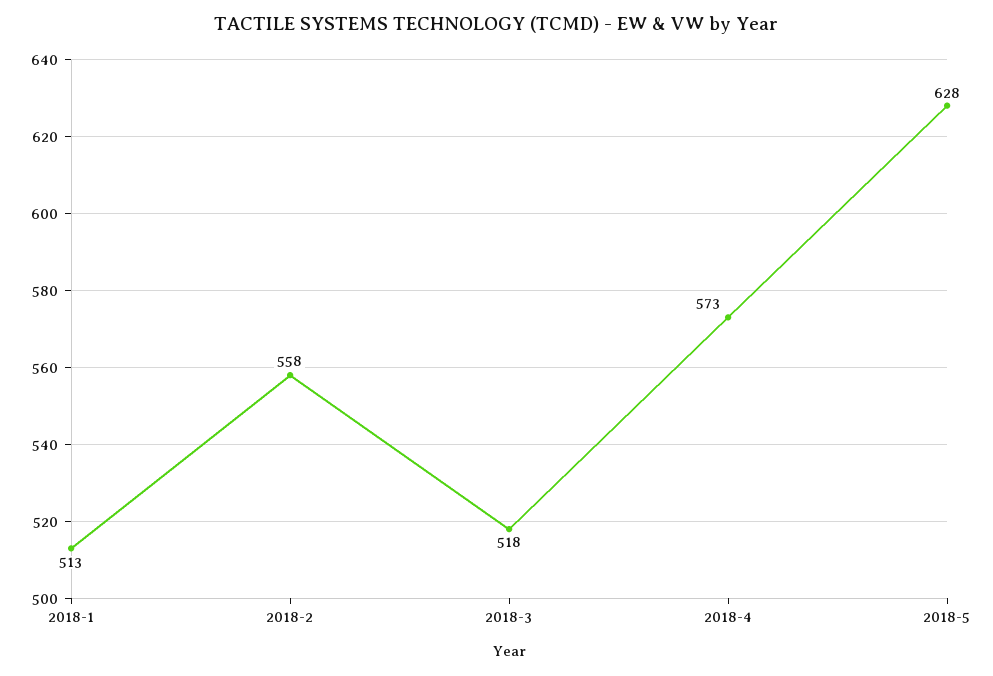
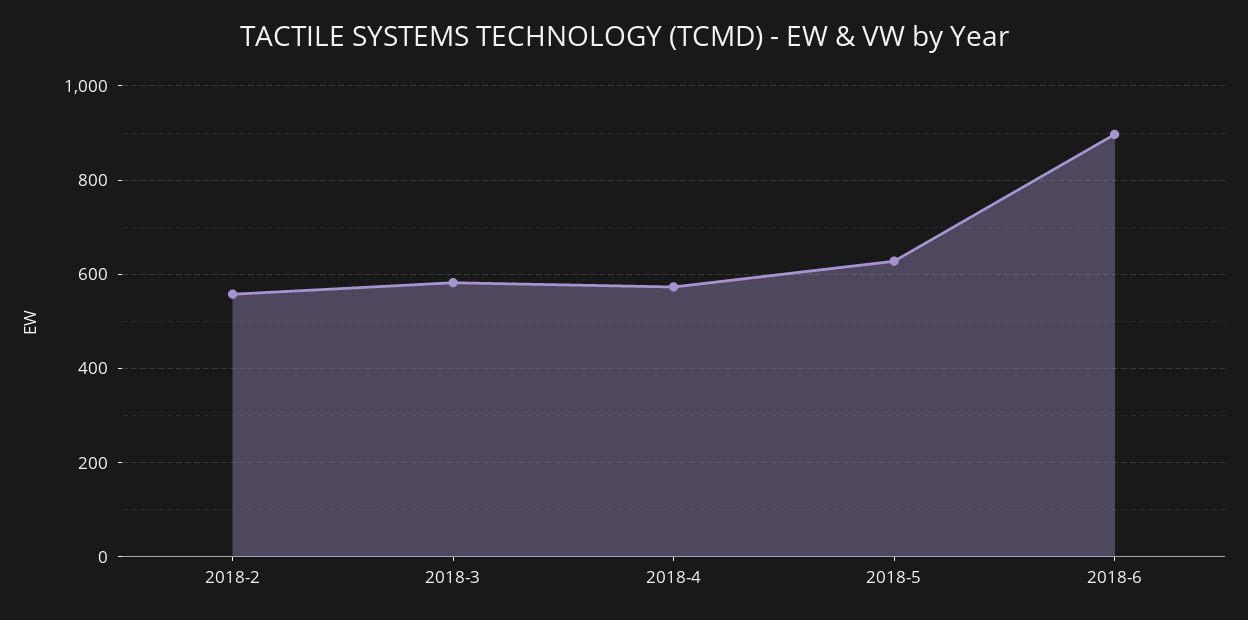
2018-1: 513 -> none
2018-3: 518 -> 580
2018-6: none -> 900

